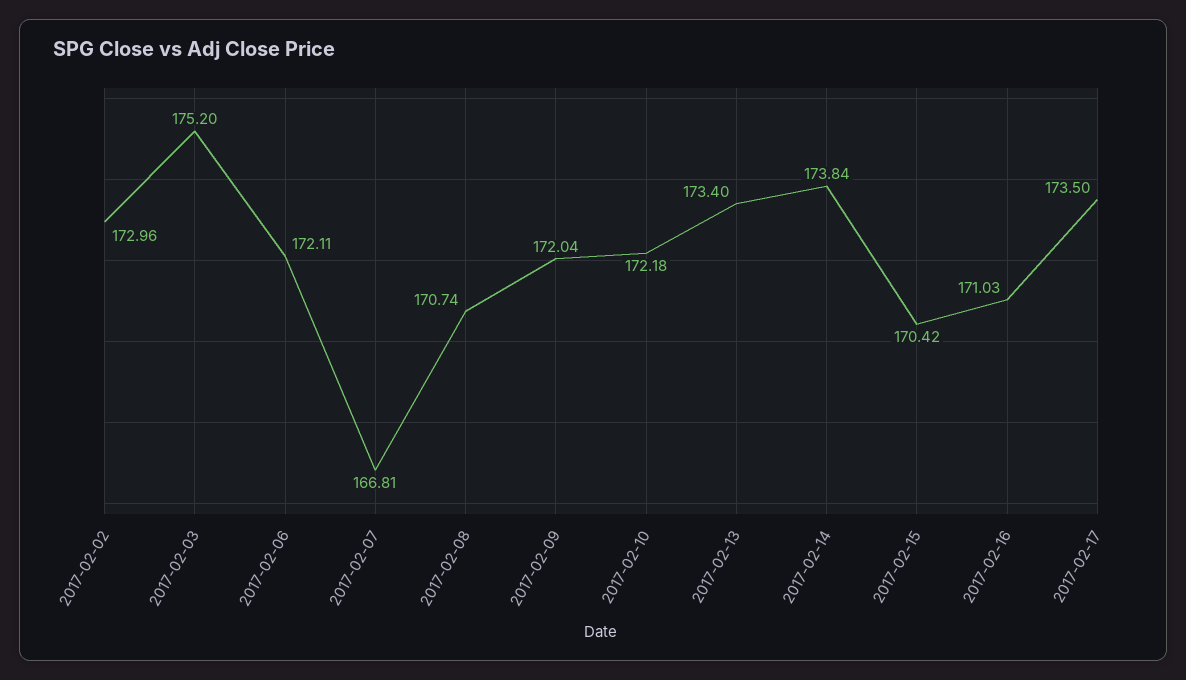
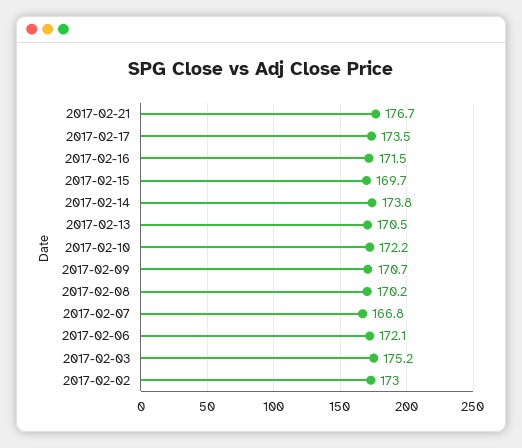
2017-02-08: 170.74 -> 170.2
2017-02-09: 172.04 -> 170.7
2017-02-13: 173.4 -> 170.5
2017-02-15: 170.42 -> 169.7
2017-02-16: 171.03 -> 171.5
2017-02-21: none -> 176.7

